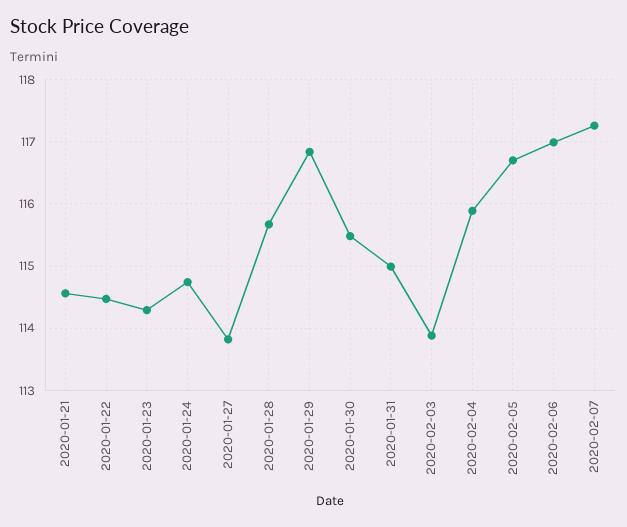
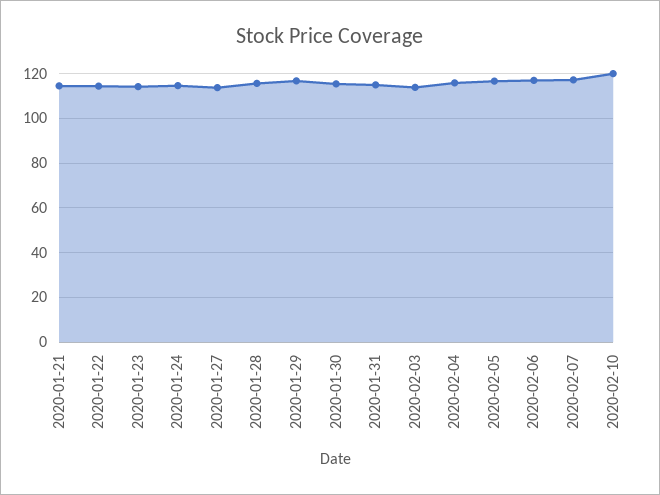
2020-02-10: none -> 120

